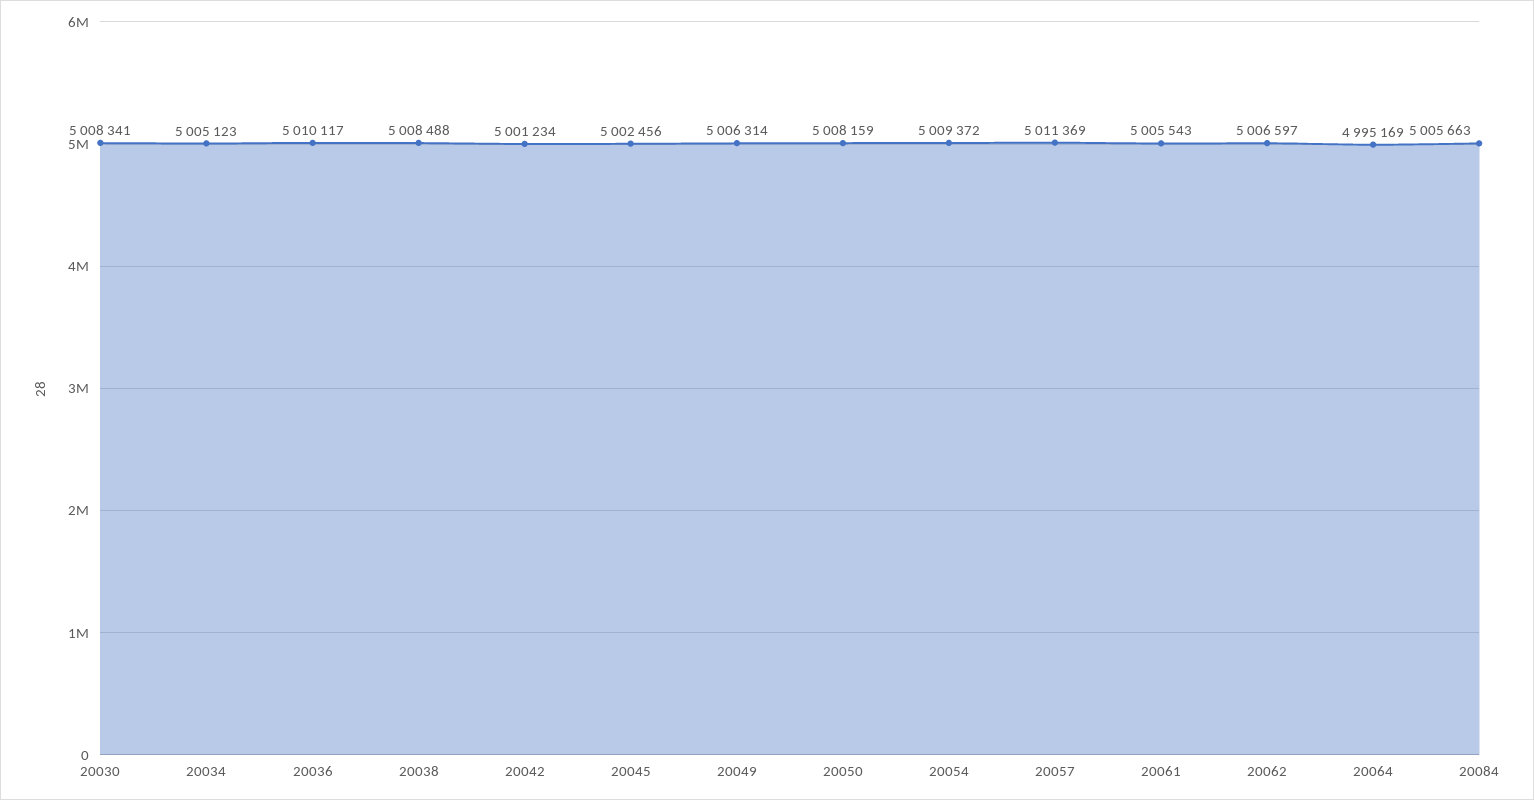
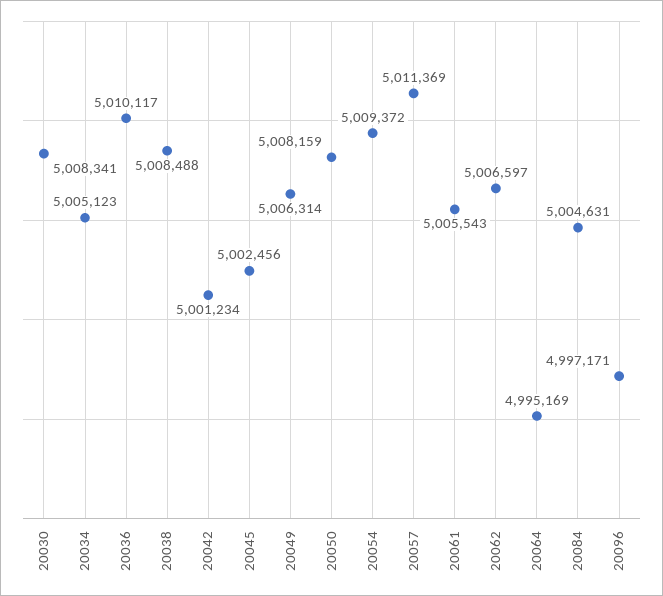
20084: 5005663 -> 5004631
20096: none -> 4997171

